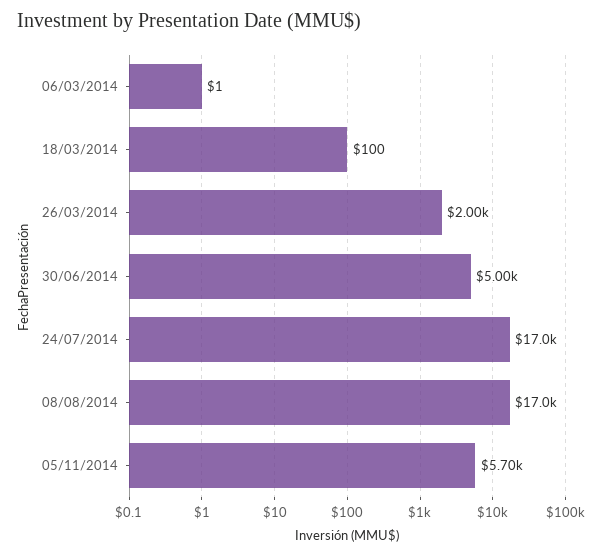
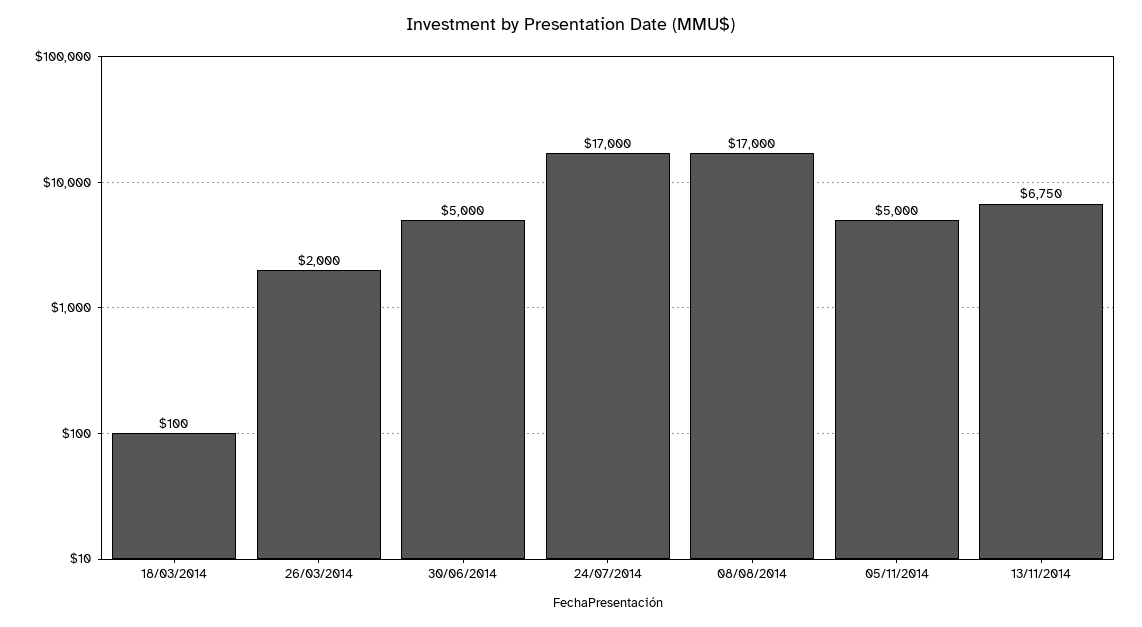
06/03/2014: 1 -> none
05/11/2014: 5700 -> 5000
13/11/2014: none -> 6750

